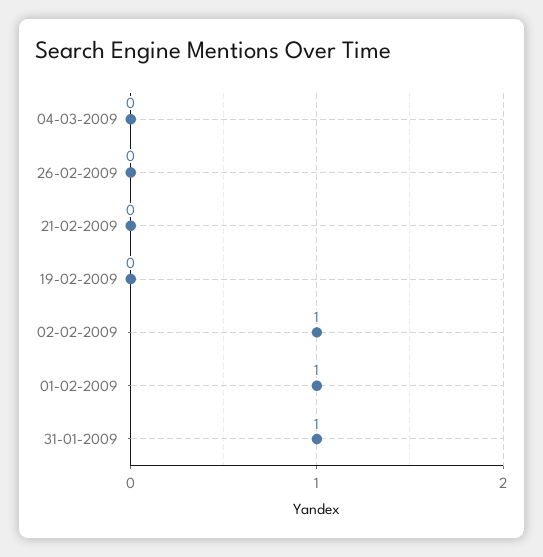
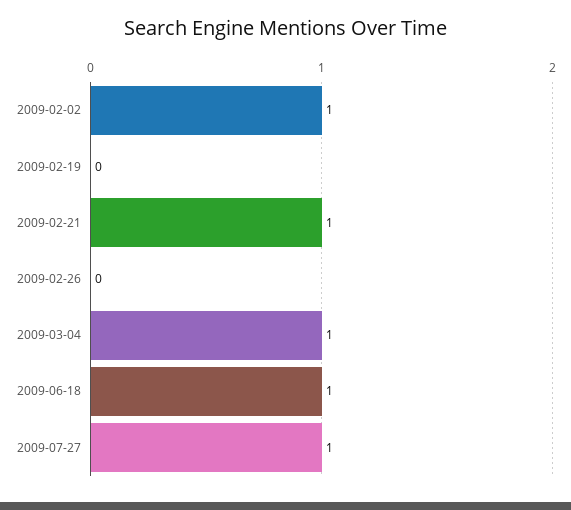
04-03-2009: 0 -> 1
21-02-2009: 0 -> 1
01-02-2009: 1 -> none
31-01-2009: 1 -> none
2009-06-18: none -> 1
2009-07-27: none -> 1

